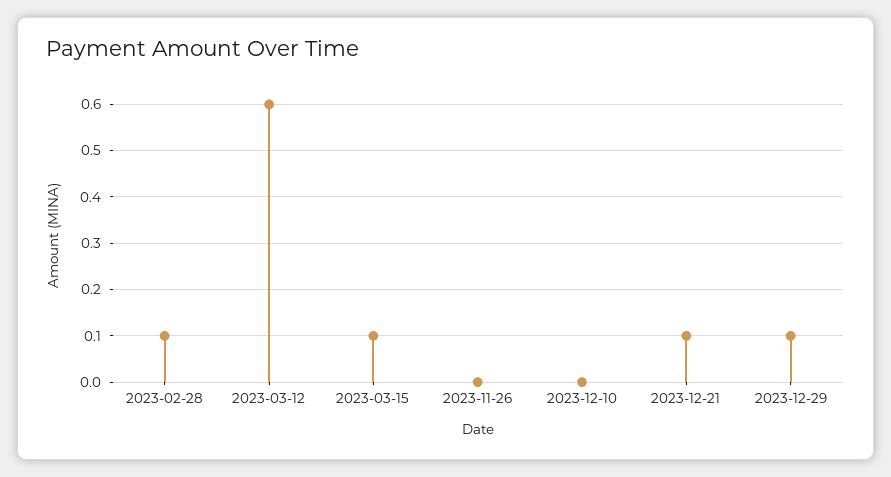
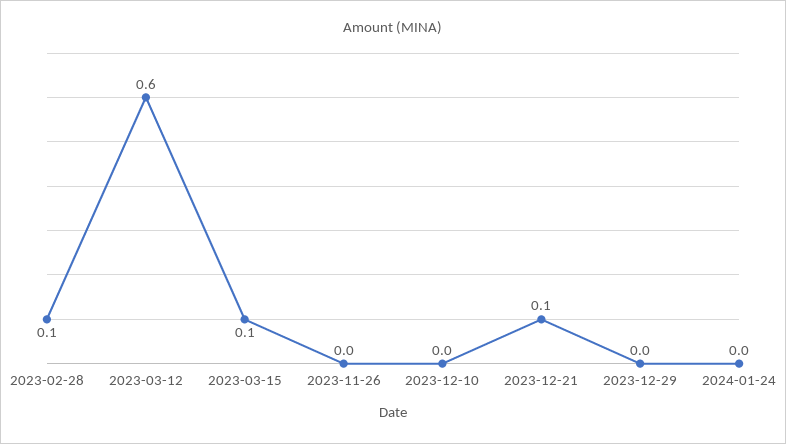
2023-12-29: 0.1 -> 0
2024-01-24: none -> 0

